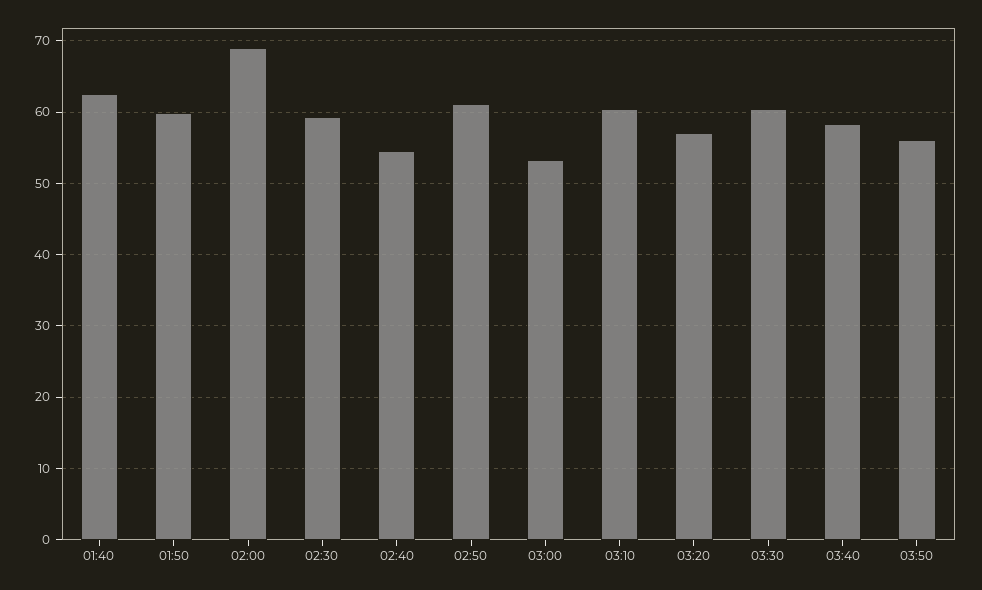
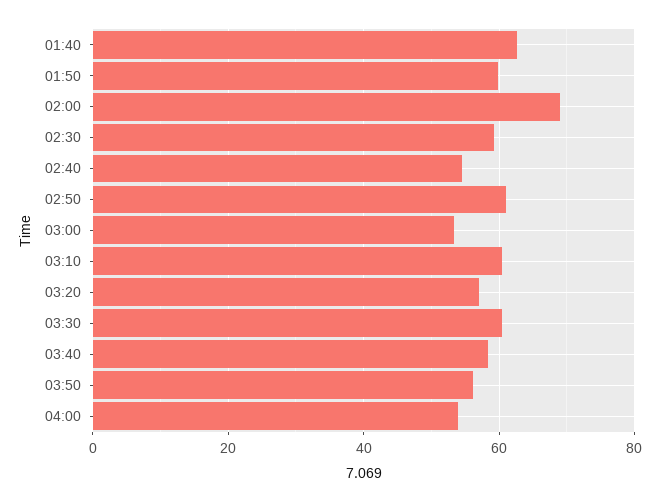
04:00: none -> 54

